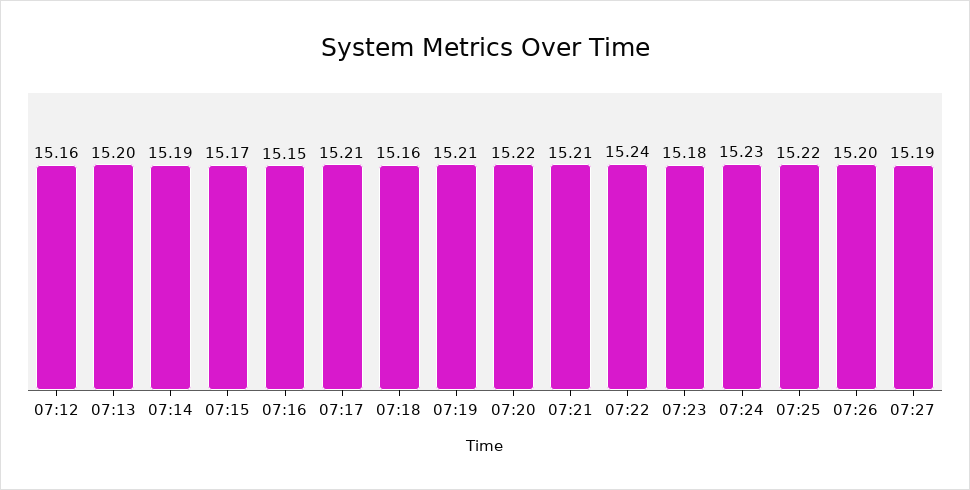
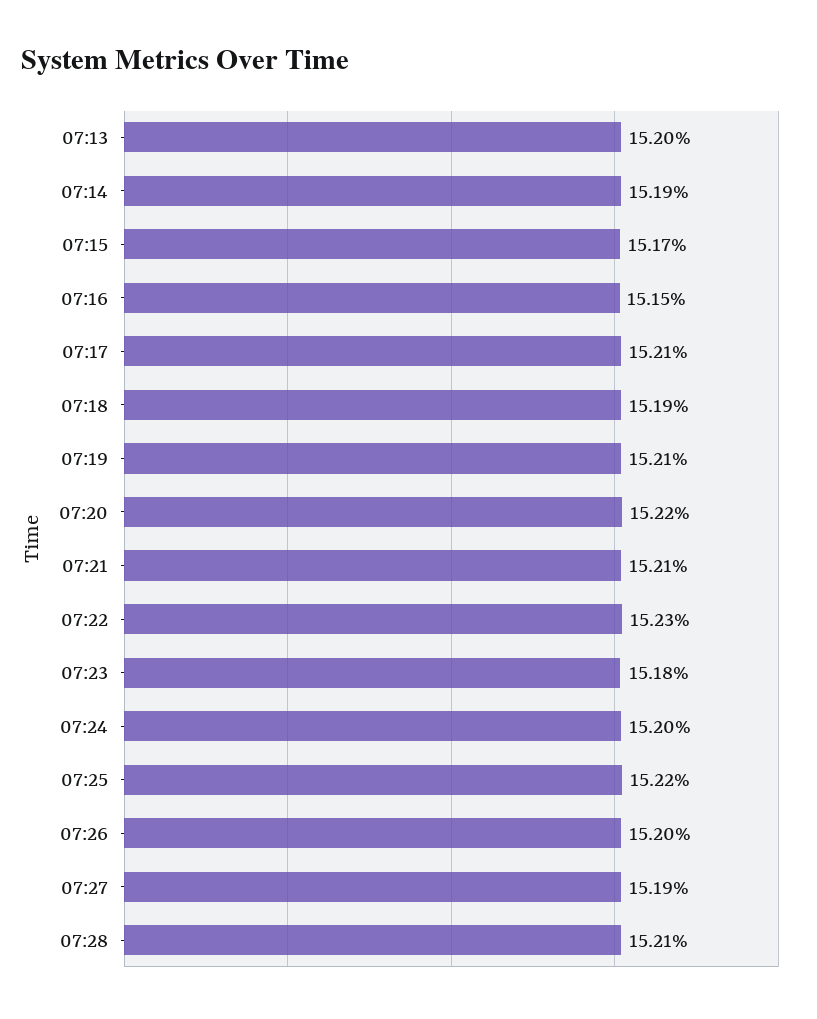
07:12: 15.16 -> none
07:18: 15.16 -> 15.19
07:22: 15.24 -> 15.23
07:24: 15.23 -> 15.2
07:28: none -> 15.21

